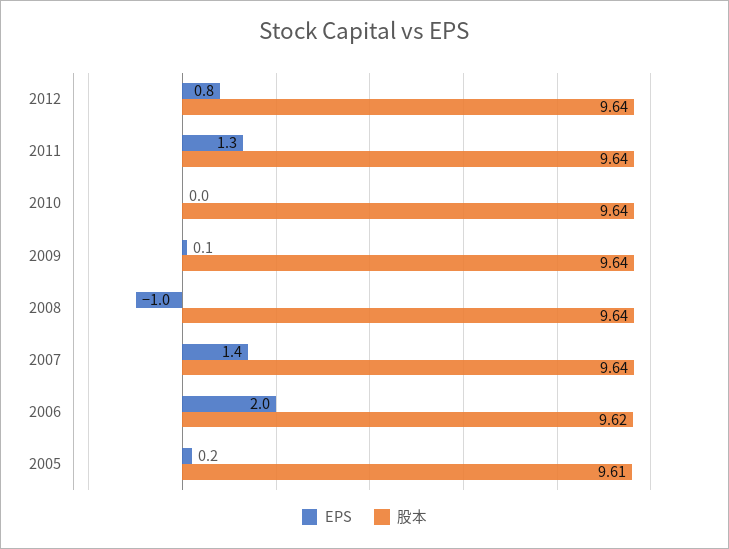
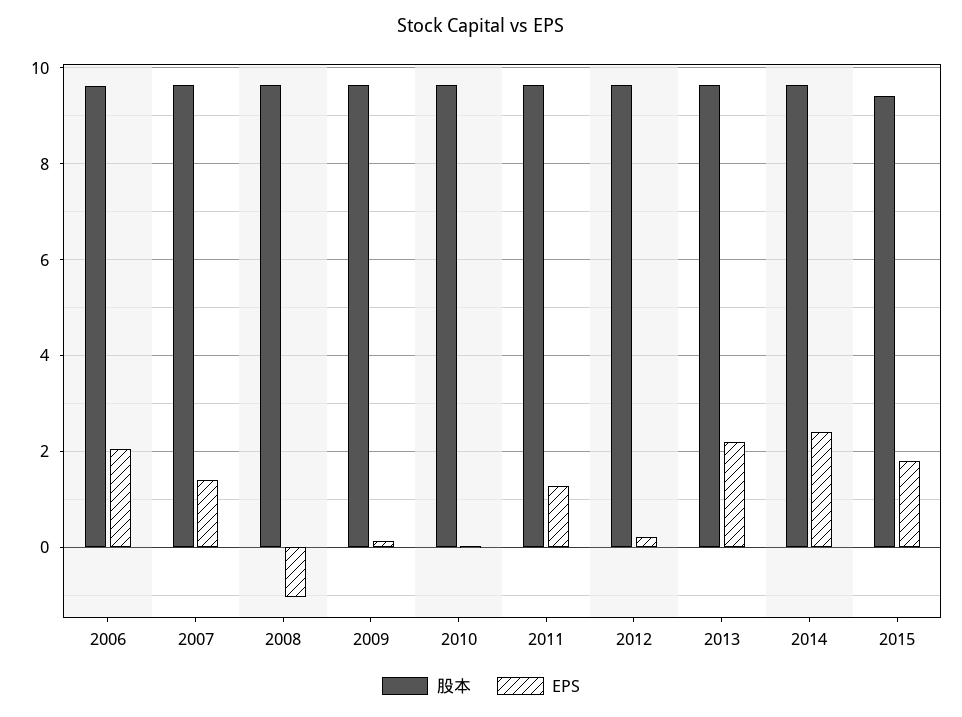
EPS, 2012: 0.8 -> 0.2
EPS, 2005: 0.2 -> none
股本, 2005: 9.61 -> none
股本, 2013: none -> 9.6
EPS, 2013: none -> 2.2
股本, 2014: none -> 9.6
EPS, 2014: none -> 2.4
股本, 2015: none -> 9.4
EPS, 2015: none -> 1.8

